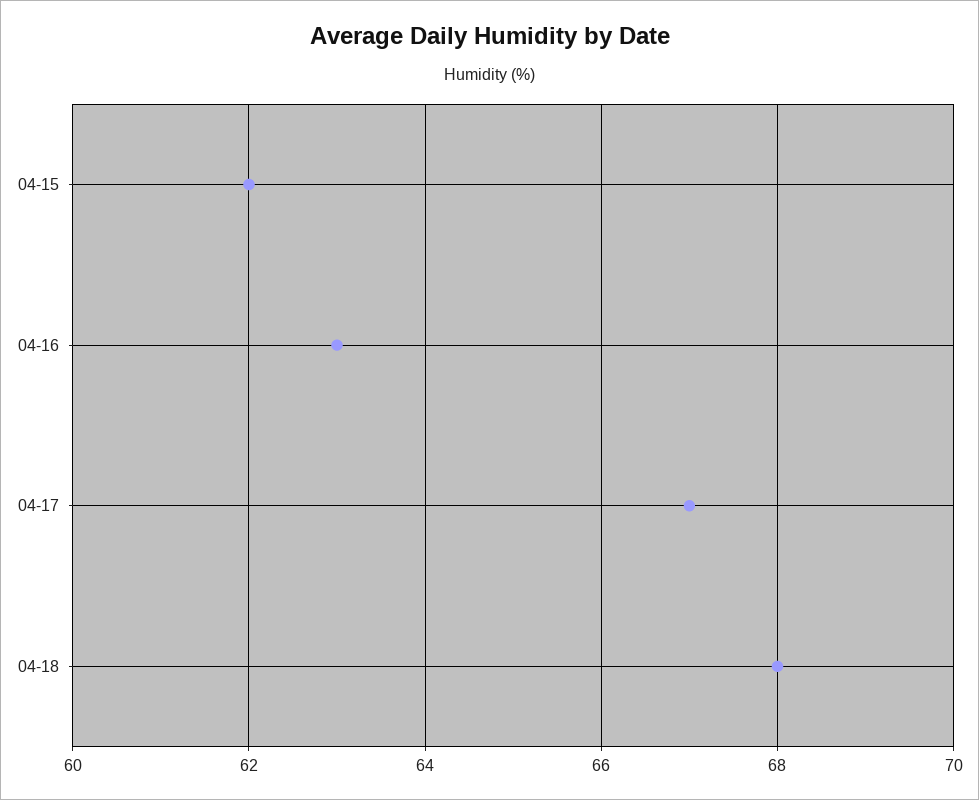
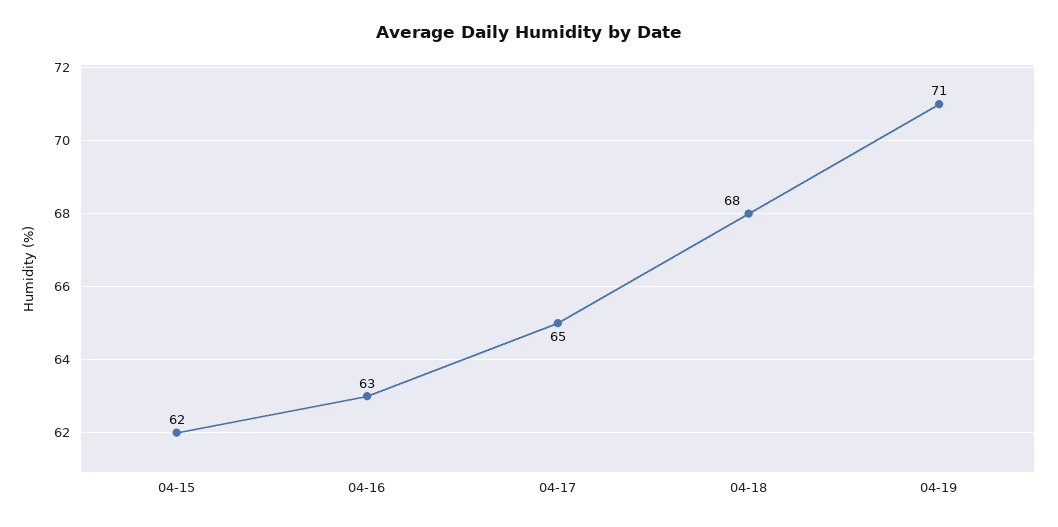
04-17: 67 -> 65
04-19: none -> 71

